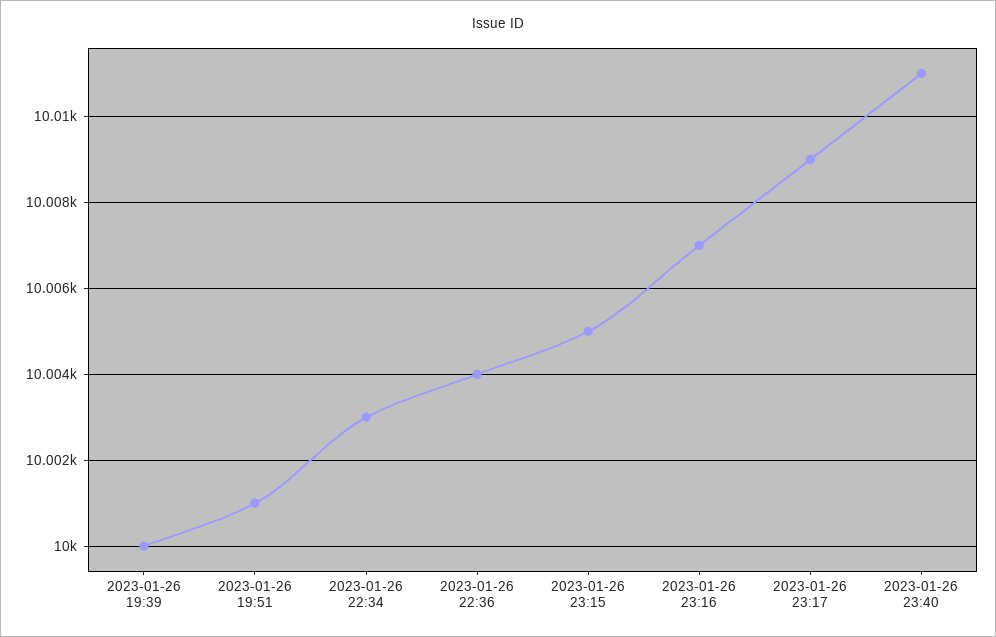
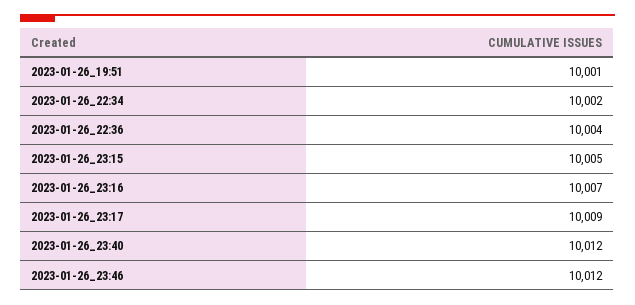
2023-01-26 19:39: 10000 -> none
2023-01-26 22:34: 10003 -> 10002
2023-01-26 23:40: 10011 -> 10012
2023-01-26_23:46: none -> 10012

